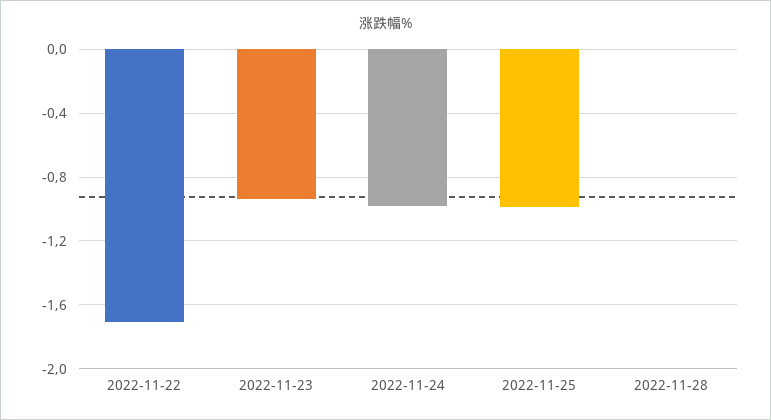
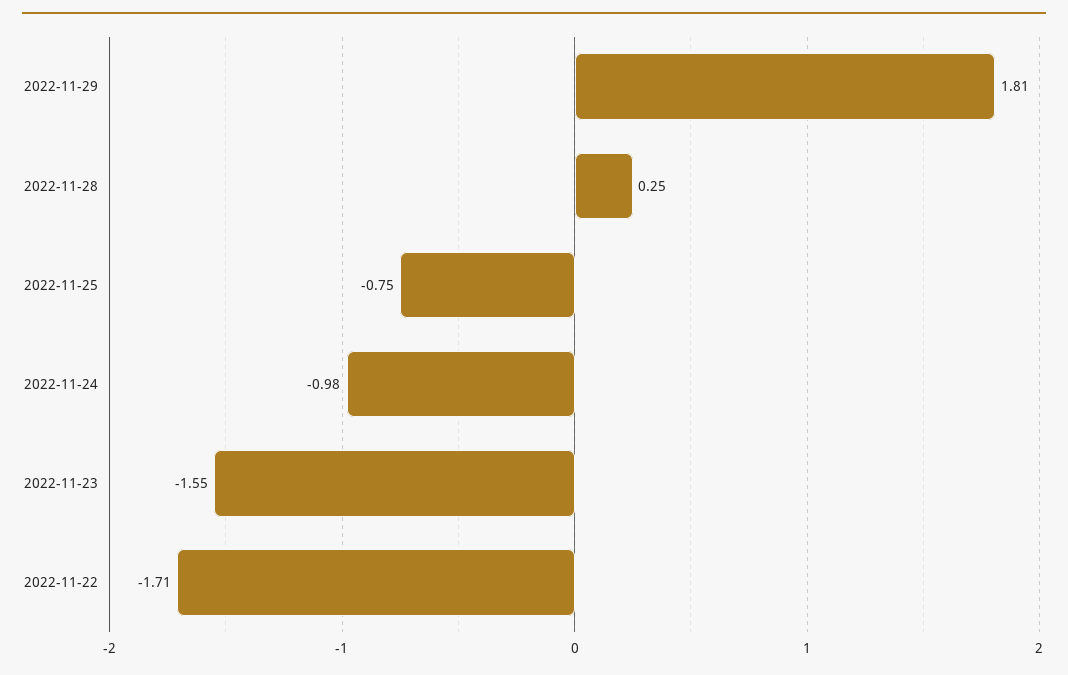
2022-11-23: -0.95 -> -1.55
2022-11-25: -1 -> -0.75
2022-11-28: 0 -> 0.25
2022-11-29: none -> 1.81

